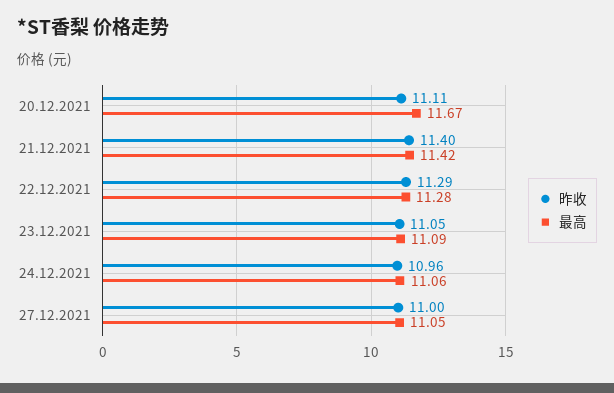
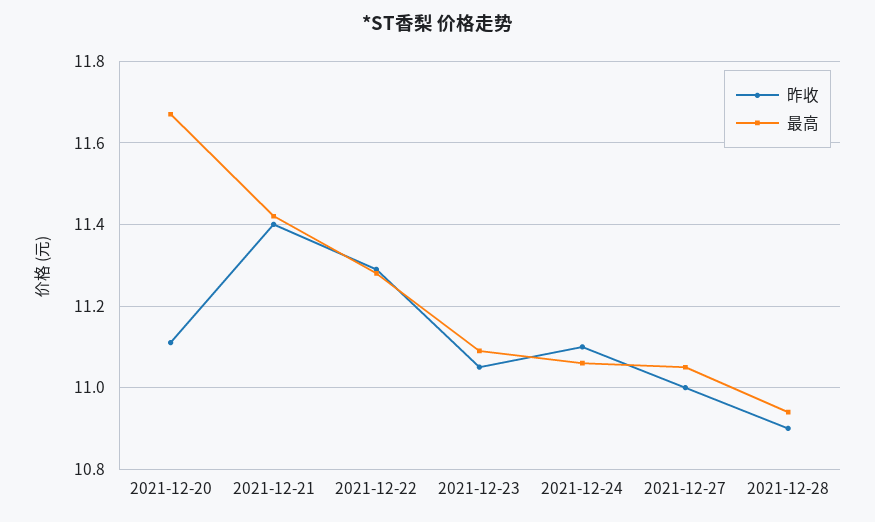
昨收, 24.12.2021: 10.96 -> 11.1
昨收, 2021-12-28: none -> 10.9
最高, 2021-12-28: none -> 10.95

